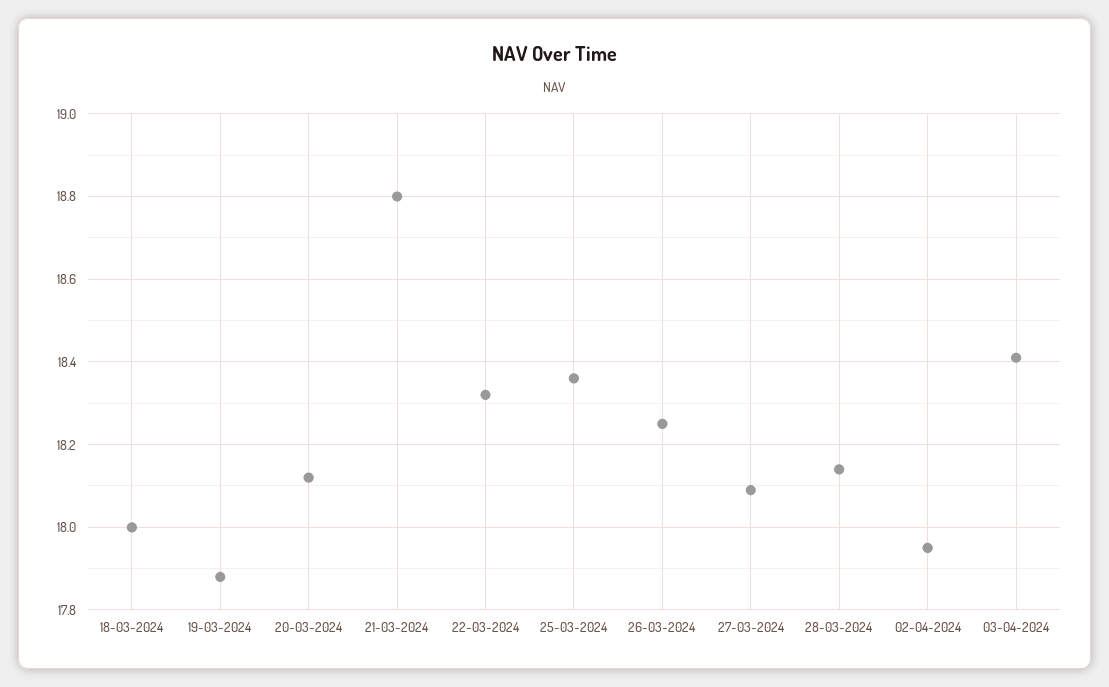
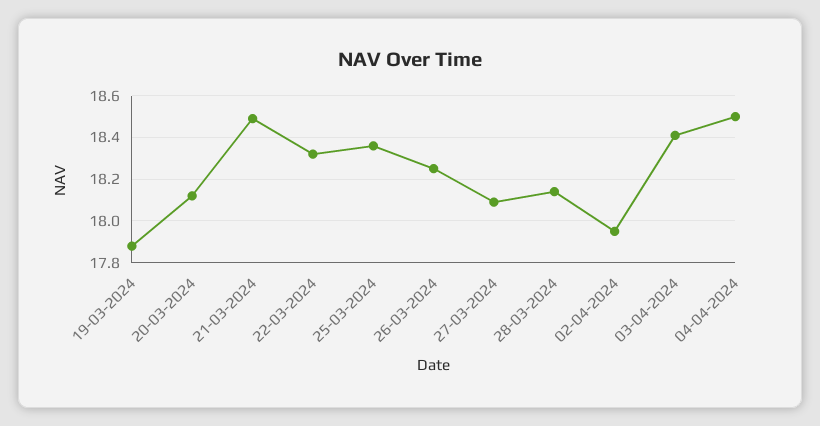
18-03-2024: 18 -> none
21-03-2024: 18.8 -> 18.5
04-04-2024: none -> 18.5

